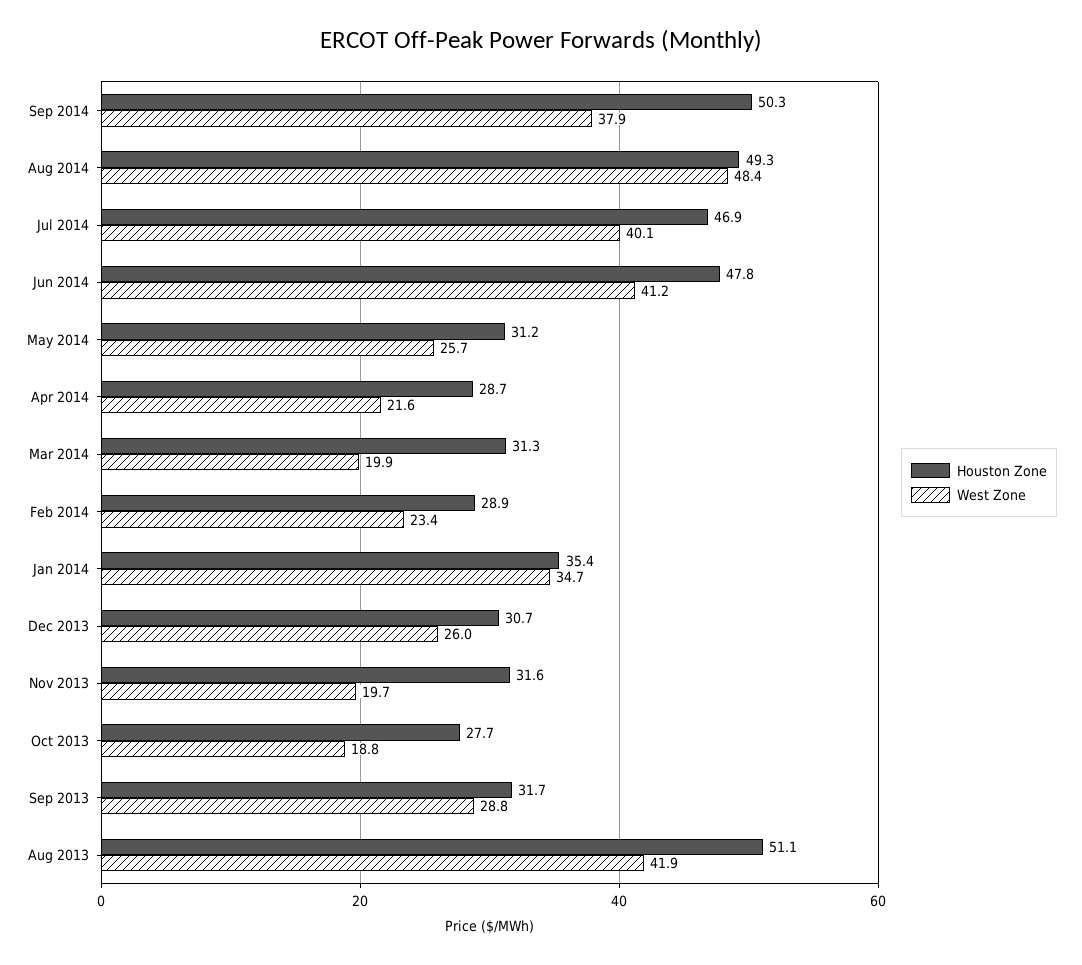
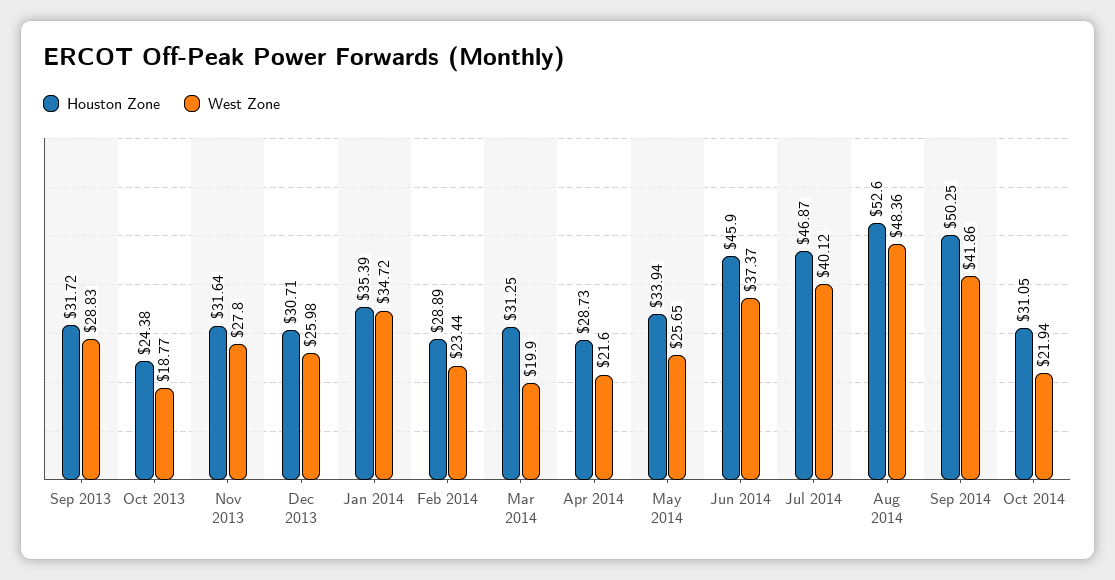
West Zone, Sep 2014: 37.9 -> 41.86
Houston Zone, Aug 2014: 49.3 -> 52.6
Houston Zone, Jun 2014: 47.8 -> 45.9
West Zone, Jun 2014: 41.2 -> 37.37
Houston Zone, May 2014: 31.2 -> 33.94
West Zone, Nov 2013: 19.7 -> 27.8
Houston Zone, Oct 2013: 27.7 -> 24.38
Houston Zone, Aug 2013: 51.1 -> none
West Zone, Aug 2013: 41.9 -> none
Houston Zone, Oct 2014: none -> 31.05
West Zone, Oct 2014: none -> 21.94

